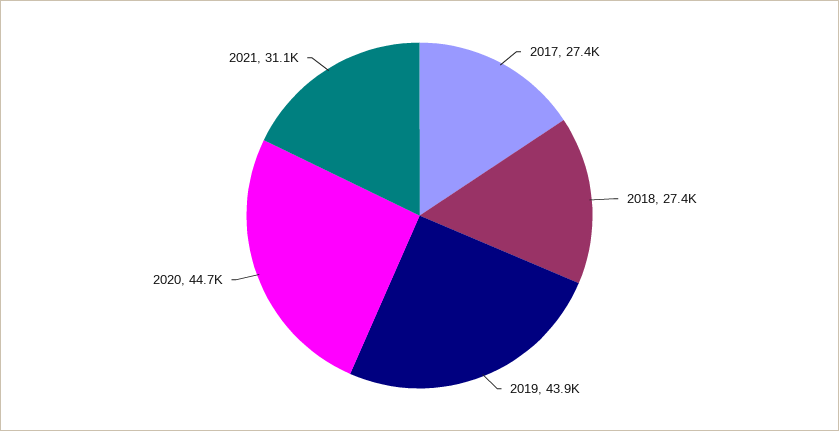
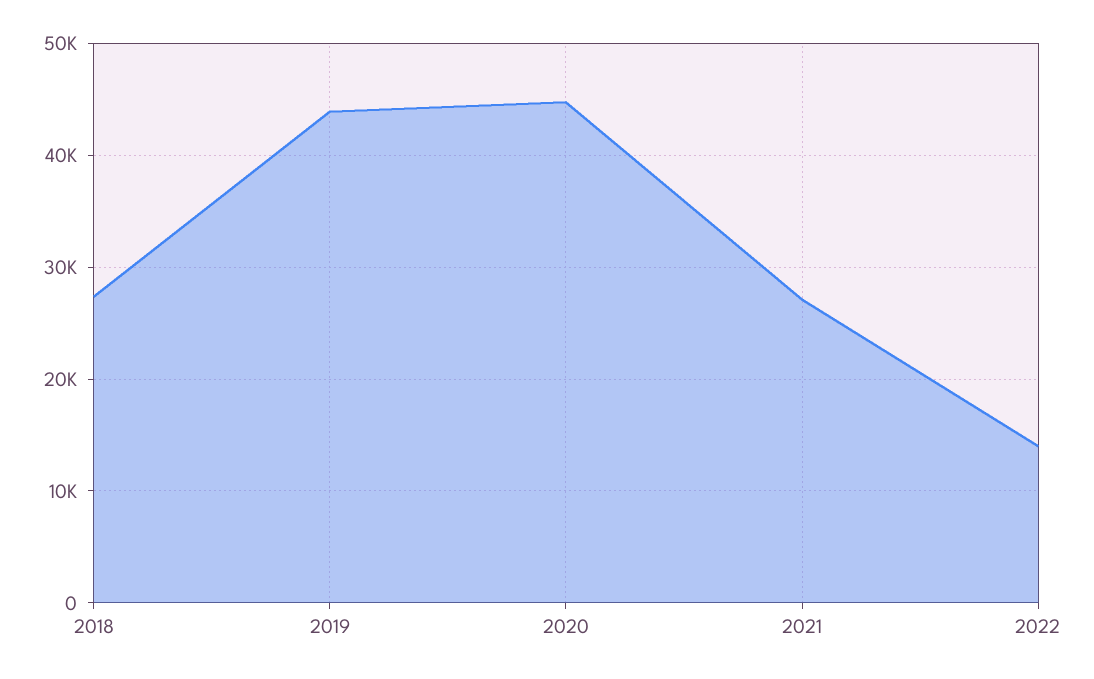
2017: 27400 -> none
2021: 31100 -> 27000
2022: none -> 14000

